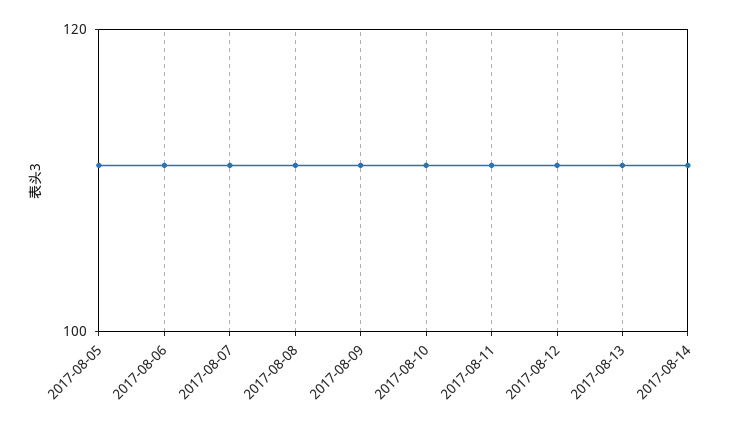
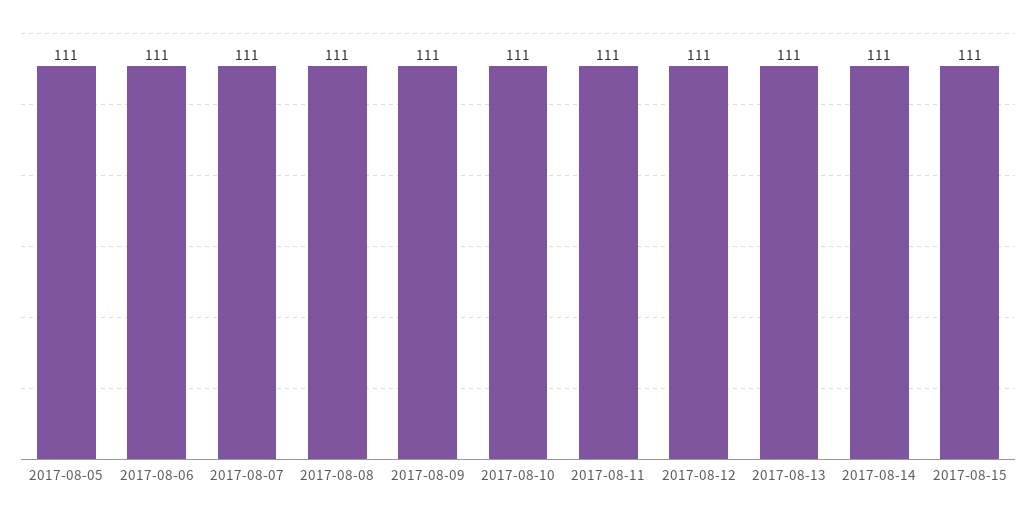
2017-08-15: none -> 111

